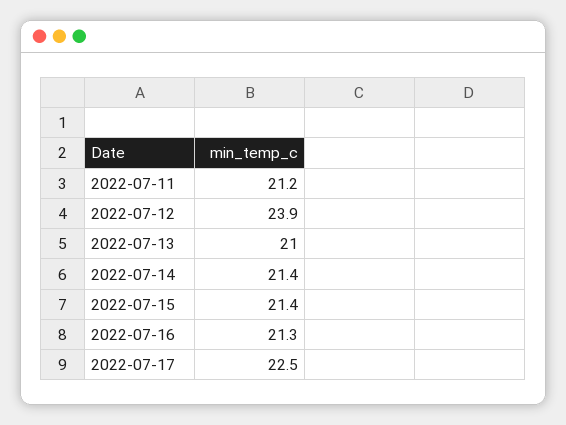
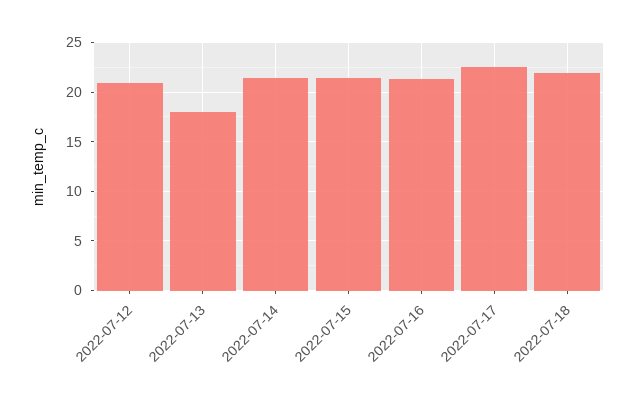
2022-07-11: 21.2 -> none
2022-07-12: 23.9 -> 21
2022-07-13: 21 -> 18
2022-07-18: none -> 22

